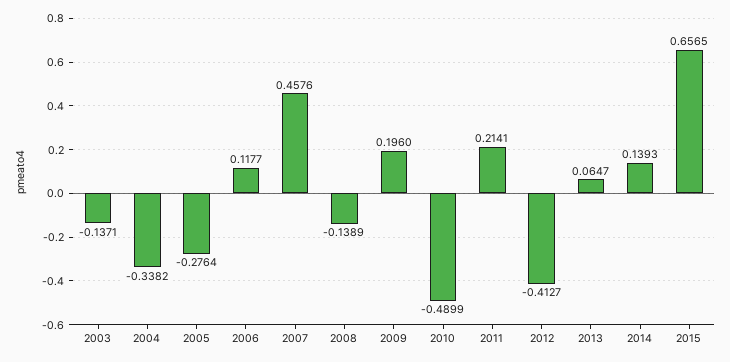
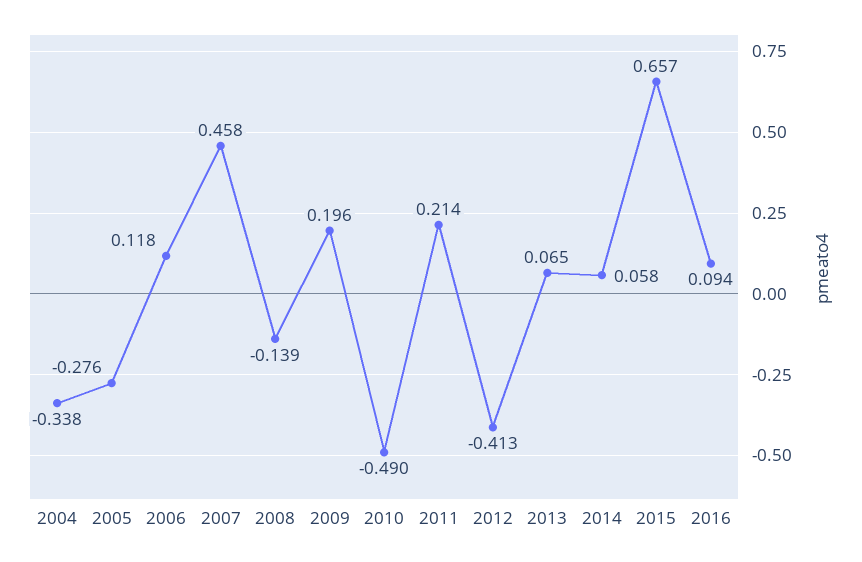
2003: -0.1371 -> none
2014: 0.1393 -> 0.058
2016: none -> 0.094

